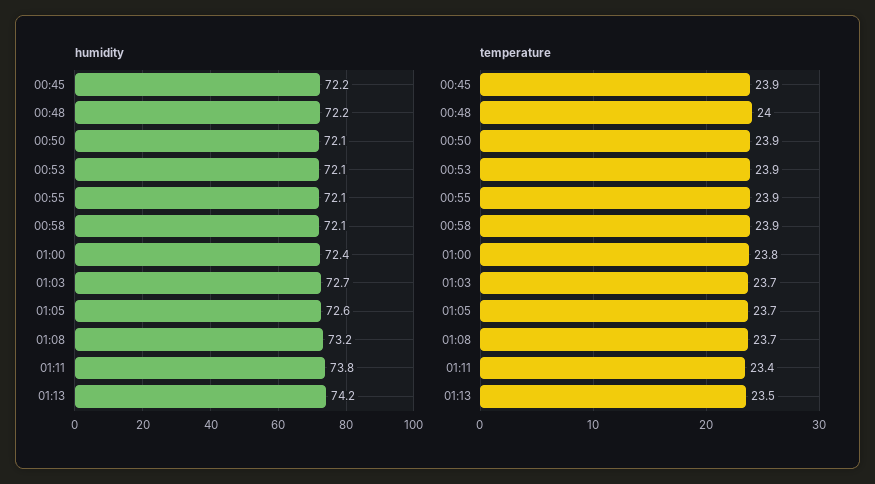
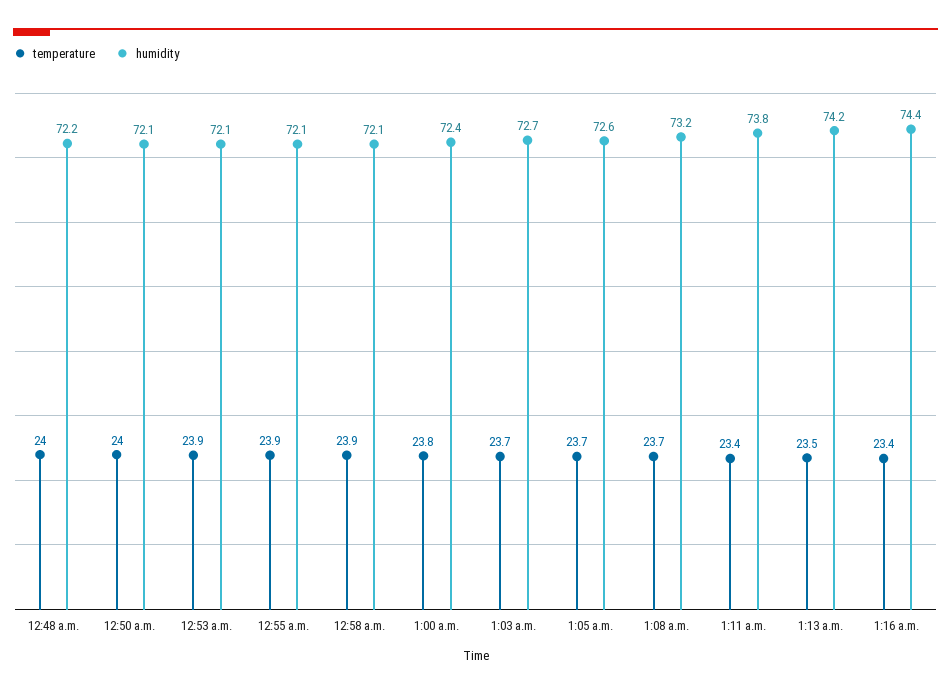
humidity, 00:45: 72.2 -> none
temperature, 00:45: 23.9 -> none
temperature, 00:50: 23.9 -> 24
temperature, 1:16 a.m.: none -> 23.4
humidity, 1:16 a.m.: none -> 74.4

